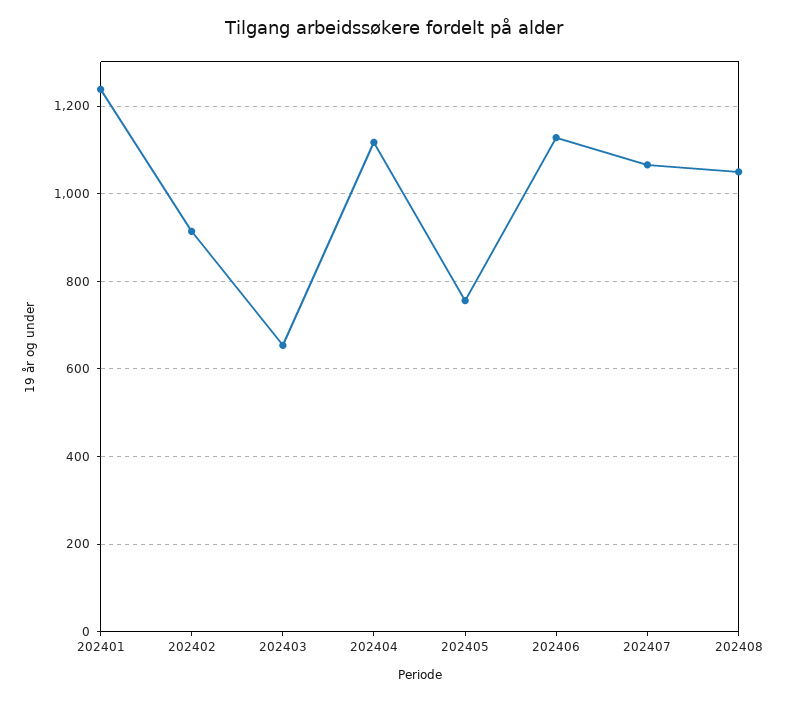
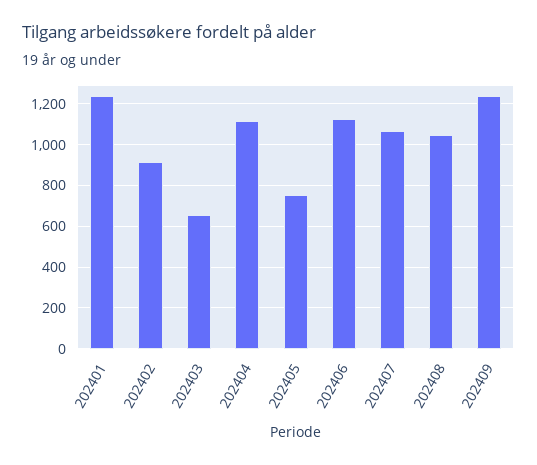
202409: none -> 1250

